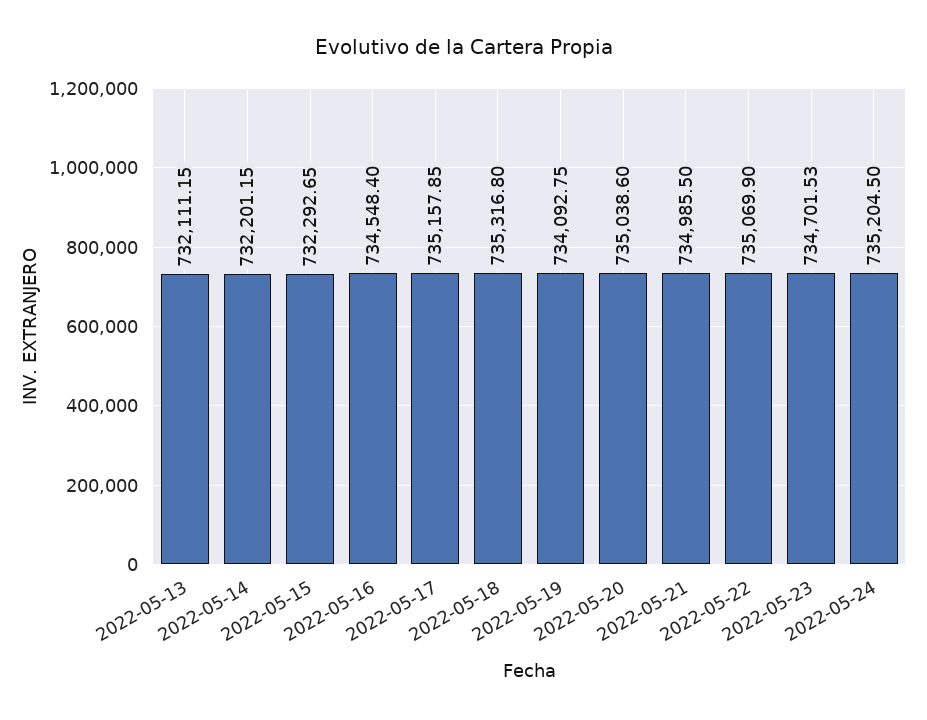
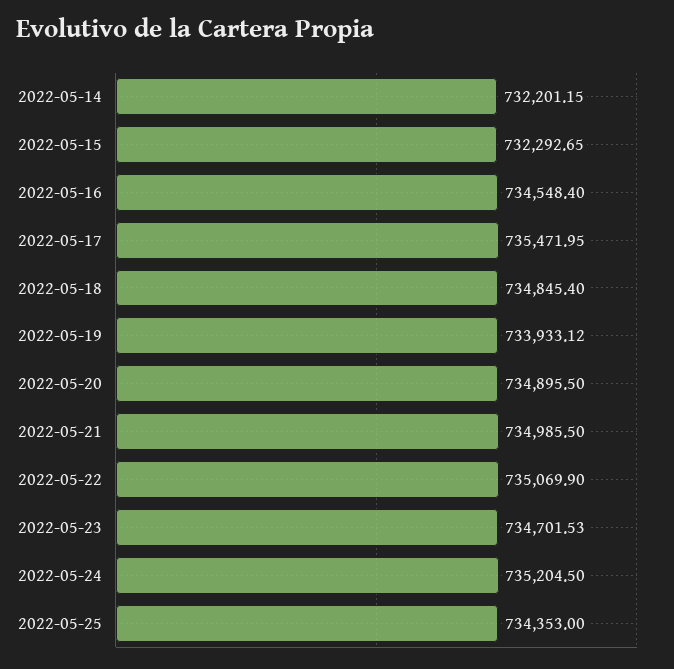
2022-05-13: 732111.15 -> none
2022-05-17: 735157.85 -> 735471.95
2022-05-18: 735316.8 -> 734845.4
2022-05-19: 734092.75 -> 733933.12
2022-05-20: 735038.6 -> 734895.5
2022-05-25: none -> 734353

